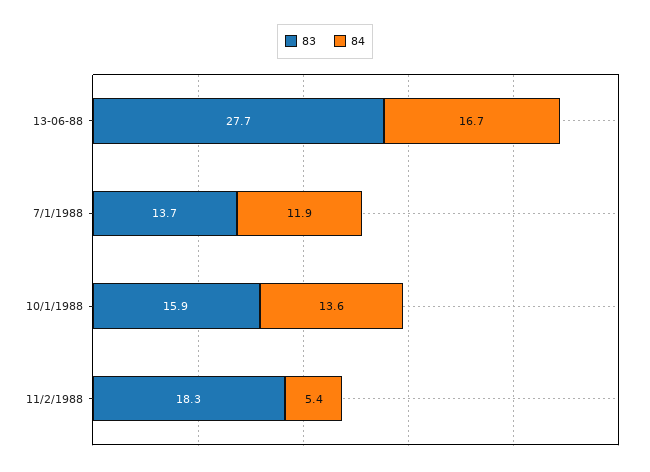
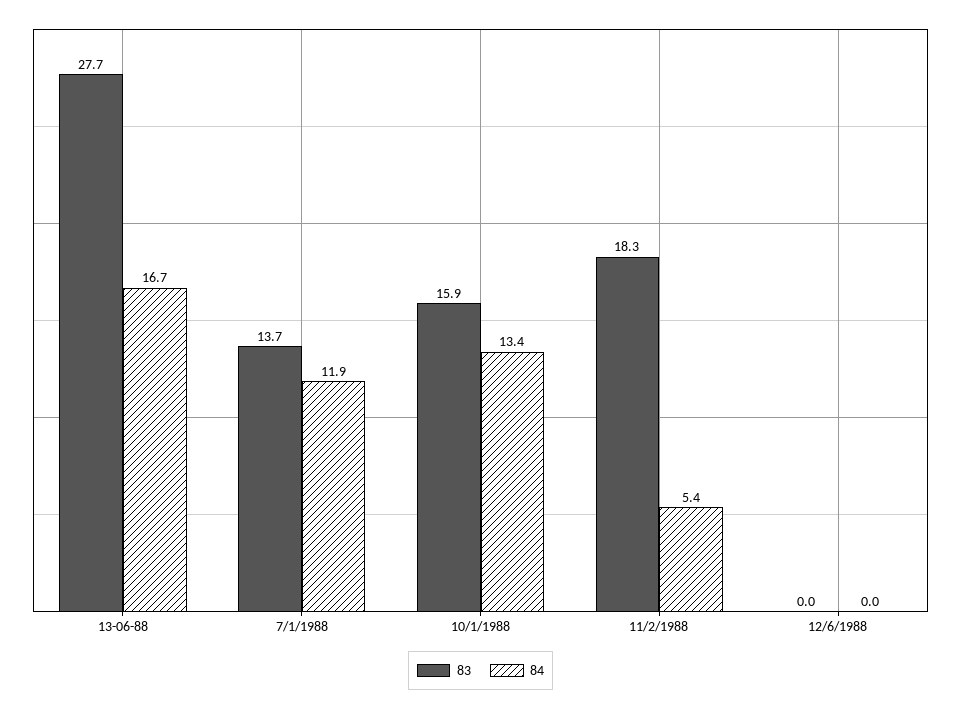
84, 10/1/1988: 13.6 -> 13.4
83, 12/6/1988: none -> 0
84, 12/6/1988: none -> 0

